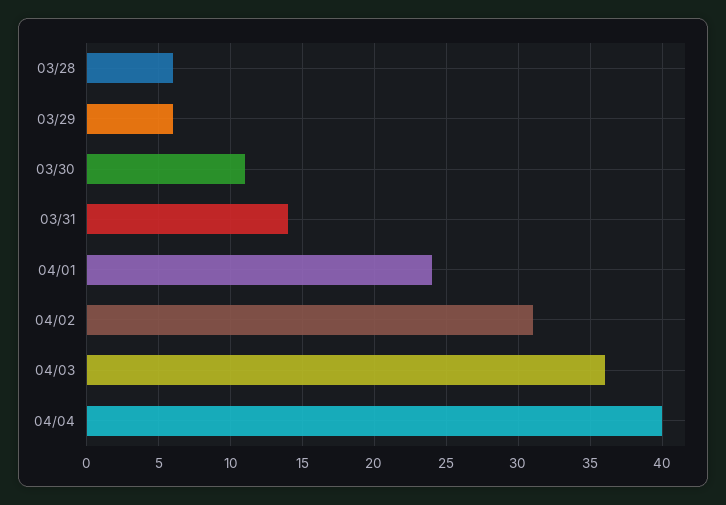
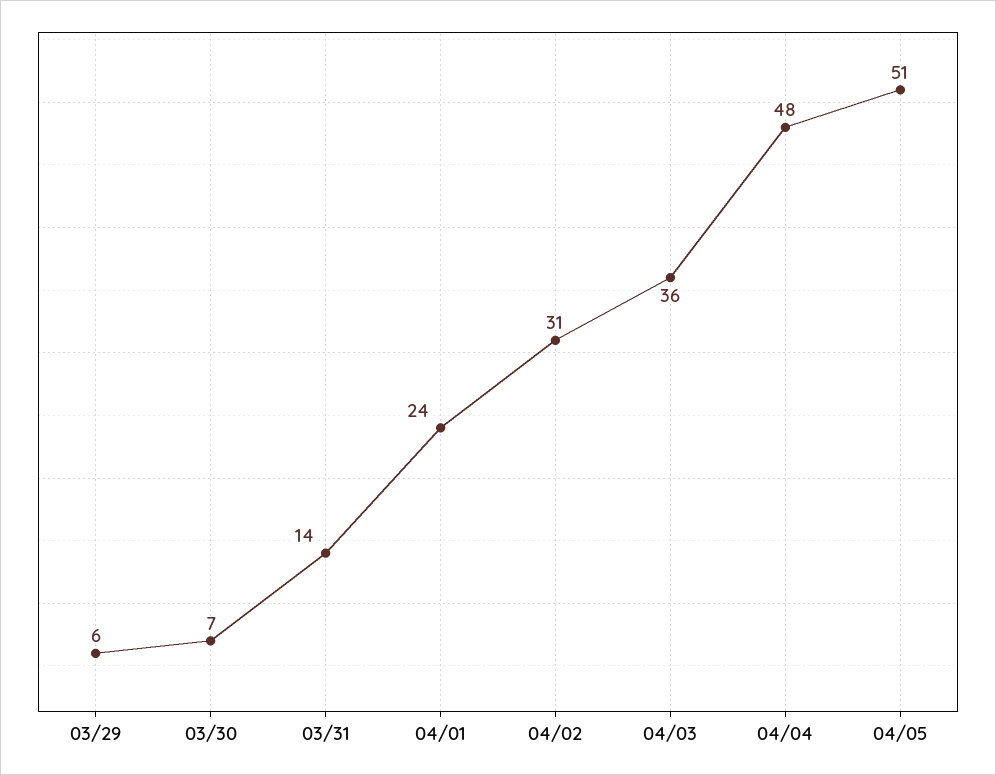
03/28: 6 -> none
03/30: 11 -> 7
04/04: 40 -> 48
04/05: none -> 51

